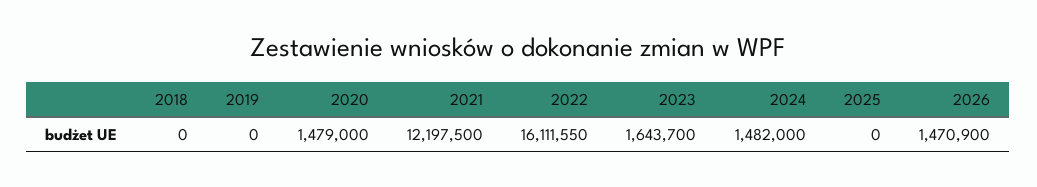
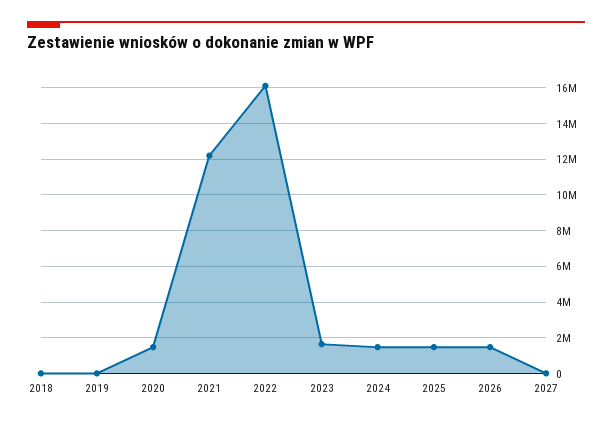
2025: 0 -> 1500000
2027: none -> 0

